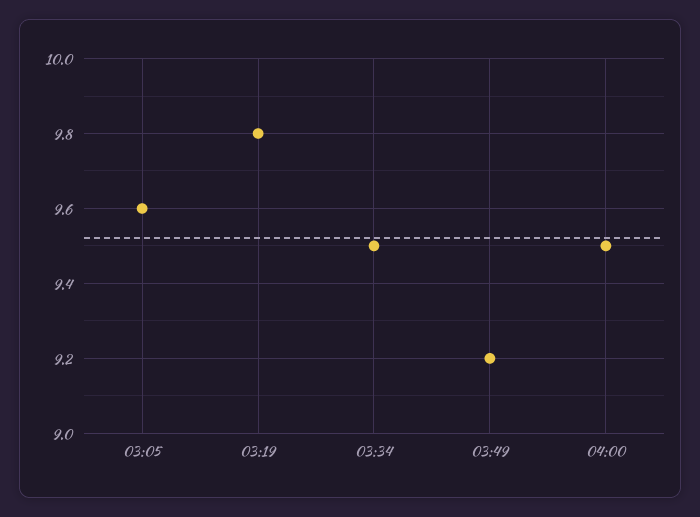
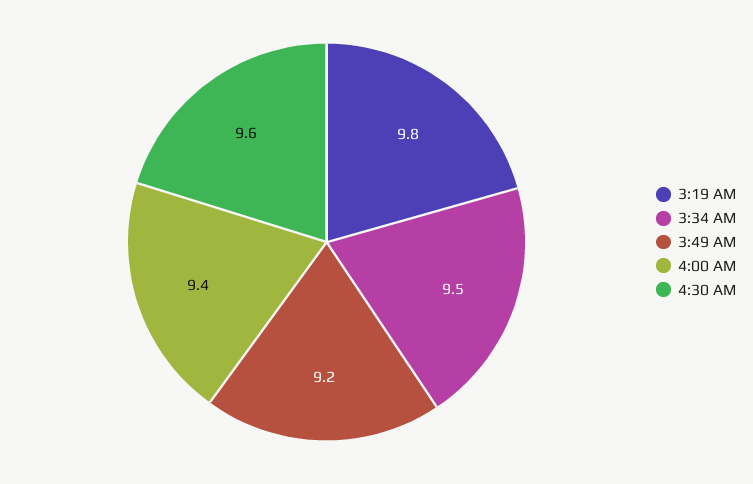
03:05: 9.6 -> none
04:00: 9.5 -> 9.4
4:30 AM: none -> 9.6

